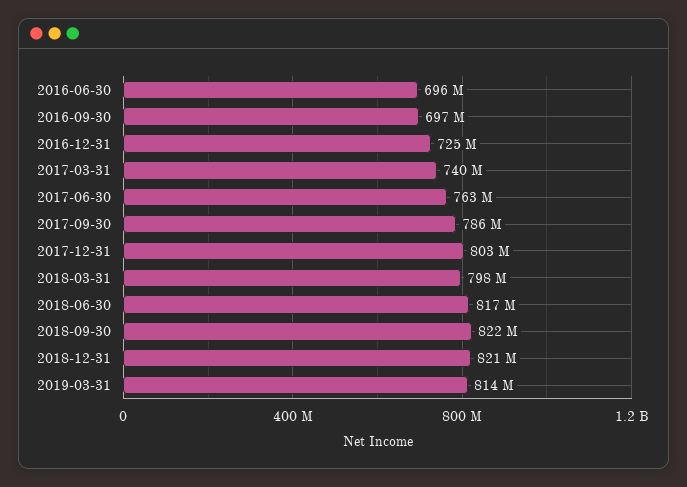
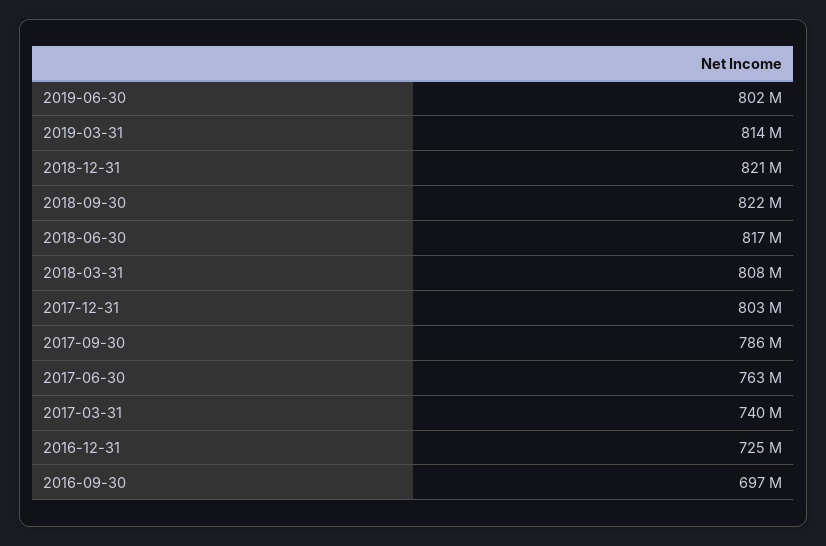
2016-06-30: 696000000 -> none
2018-03-31: 798000000 -> 808000000
2019-06-30: none -> 802000000

